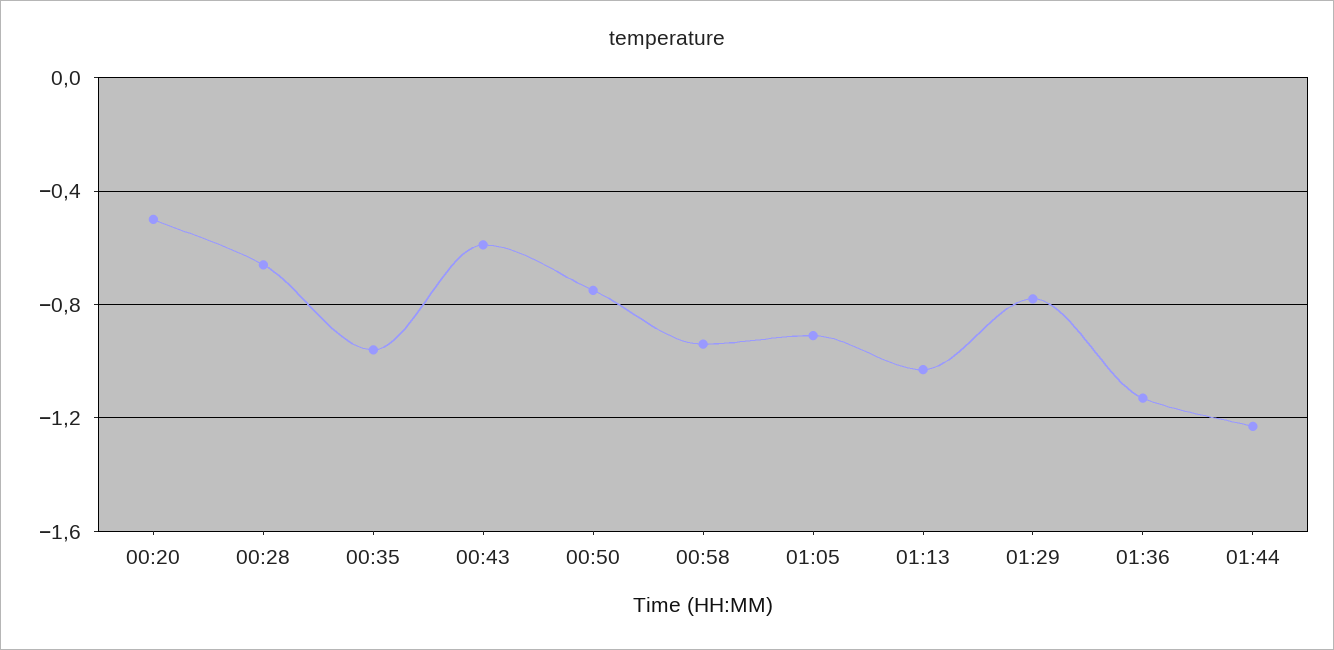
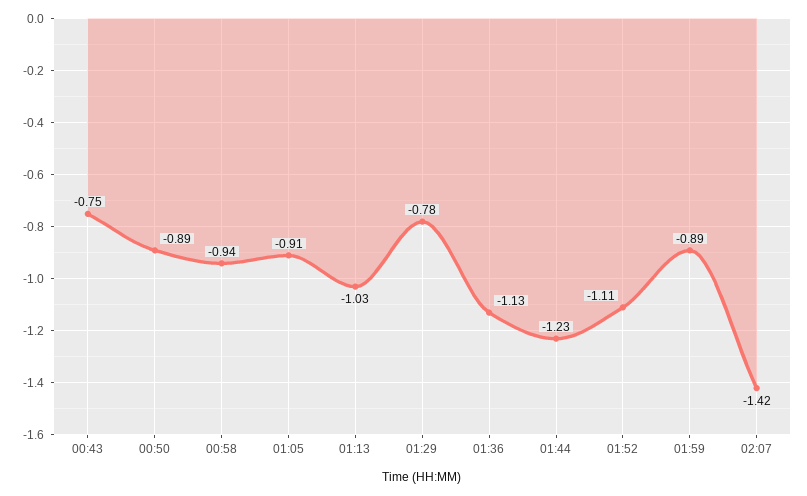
00:20: -0.5 -> none
00:28: -0.65 -> none
00:35: -0.95 -> none
00:43: -0.6 -> -0.75
00:50: -0.75 -> -0.89
01:52: none -> -1.11
01:59: none -> -0.89
02:07: none -> -1.42

